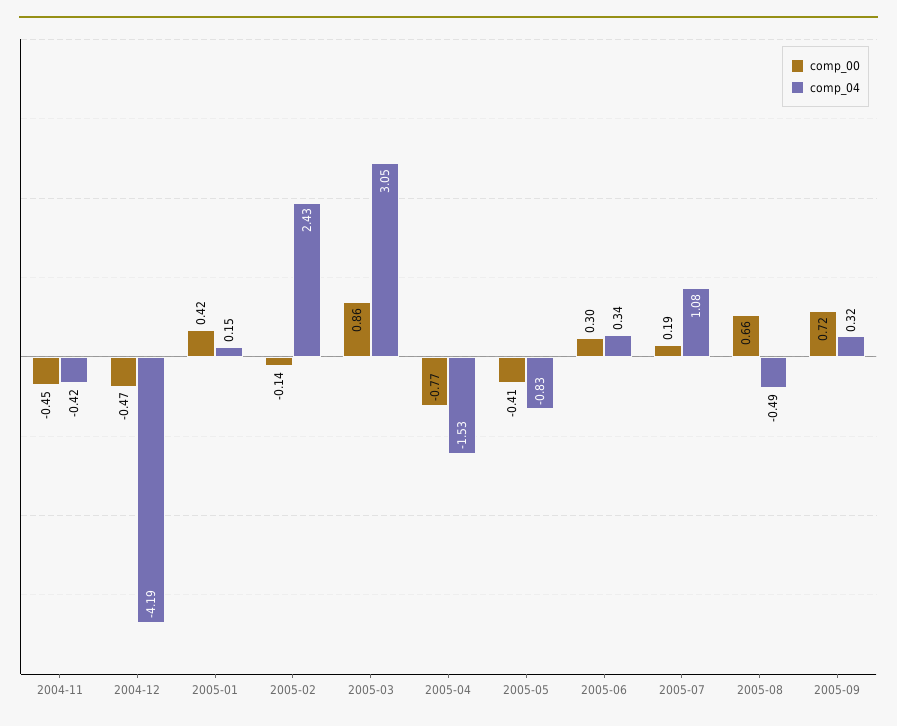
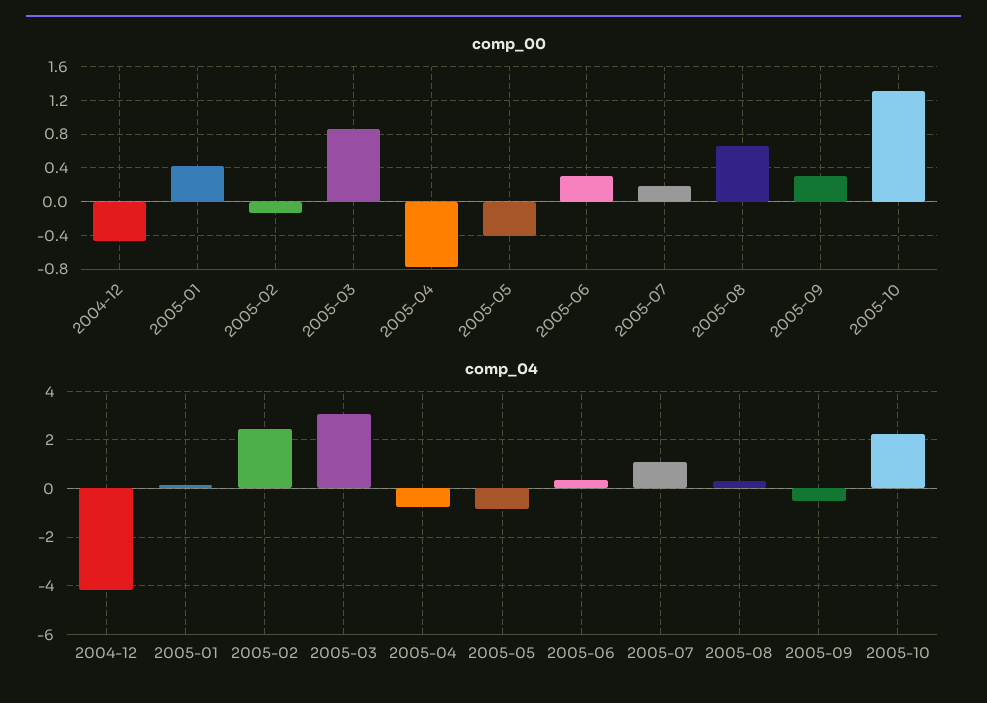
comp_00, 2004-11: -0.45 -> none
comp_04, 2004-11: -0.42 -> none
comp_04, 2005-04: -1.53 -> -0.75
comp_04, 2005-08: -0.49 -> 0.25
comp_00, 2005-09: 0.72 -> 0.3
comp_04, 2005-09: 0.32 -> -0.5
comp_00, 2005-10: none -> 1.3
comp_04, 2005-10: none -> 2.25

